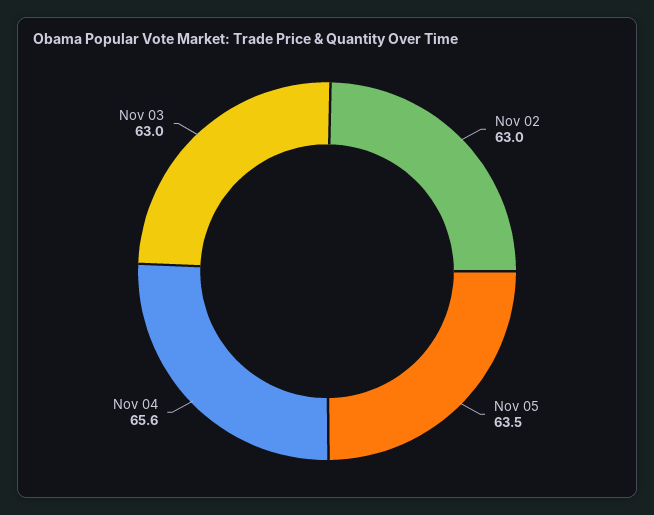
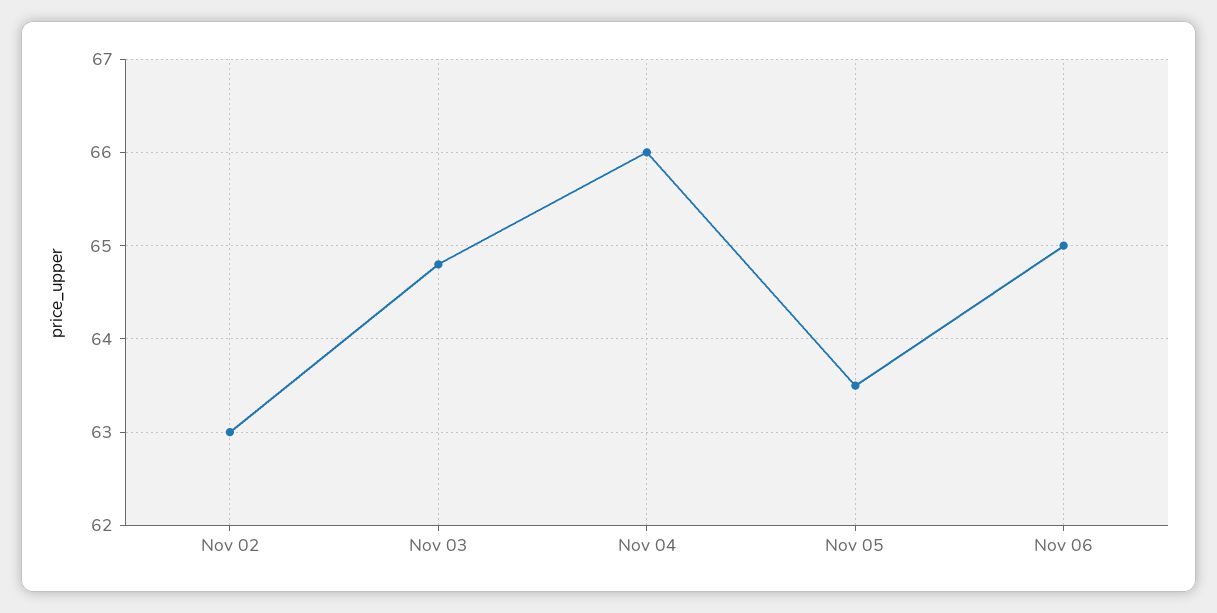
Nov 04: 65.6 -> 66
Nov 03: 63 -> 64.8
Nov 06: none -> 65

